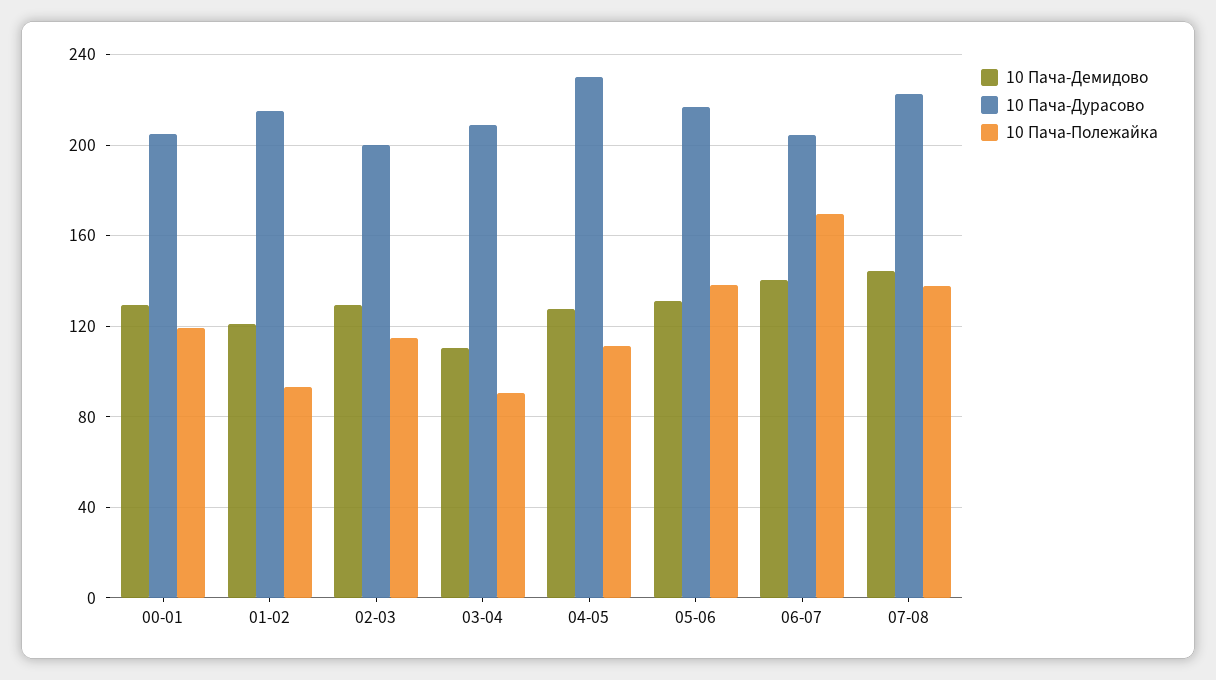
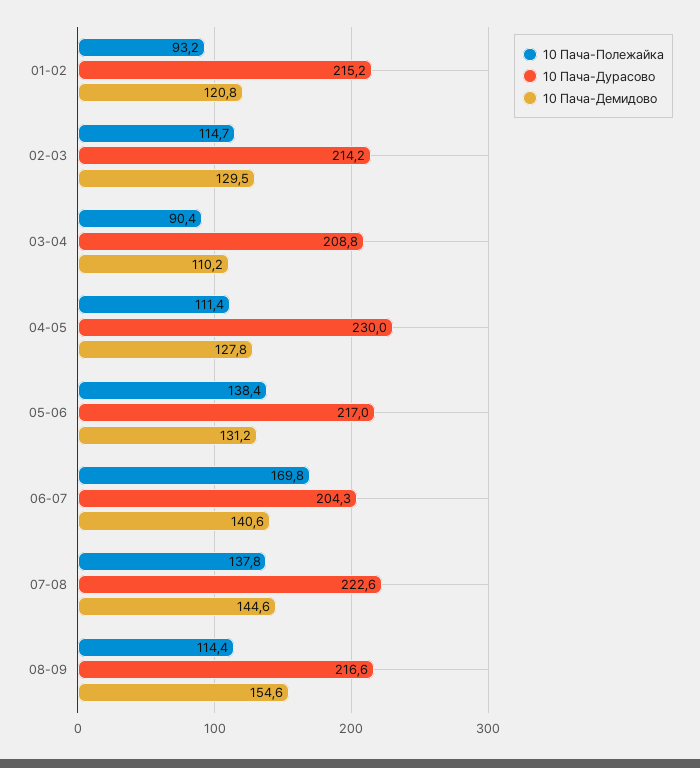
10 Пача-Демидово, 00-01: 130 -> none
10 Пача-Дурасово, 00-01: 205 -> none
10 Пача-Полежайка, 00-01: 120 -> none
10 Пача-Дурасово, 02-03: 200 -> 214.2
10 Пача-Полежайка, 08-09: none -> 114.4
10 Пача-Дурасово, 08-09: none -> 216.6
10 Пача-Демидово, 08-09: none -> 154.6

